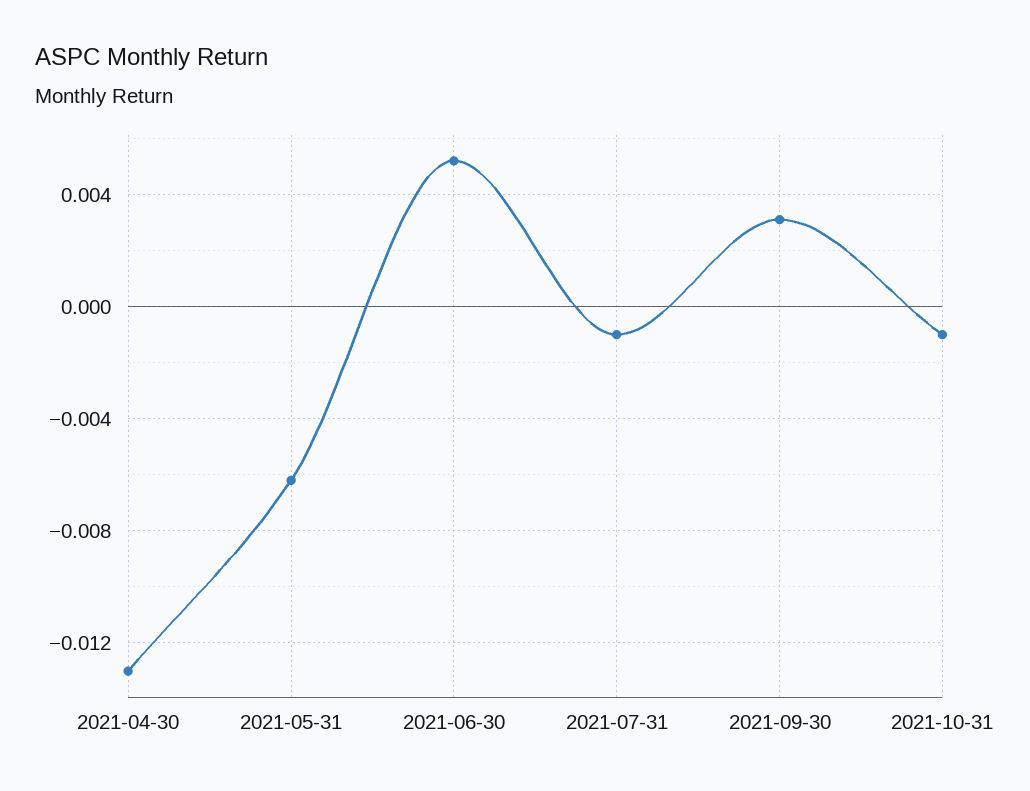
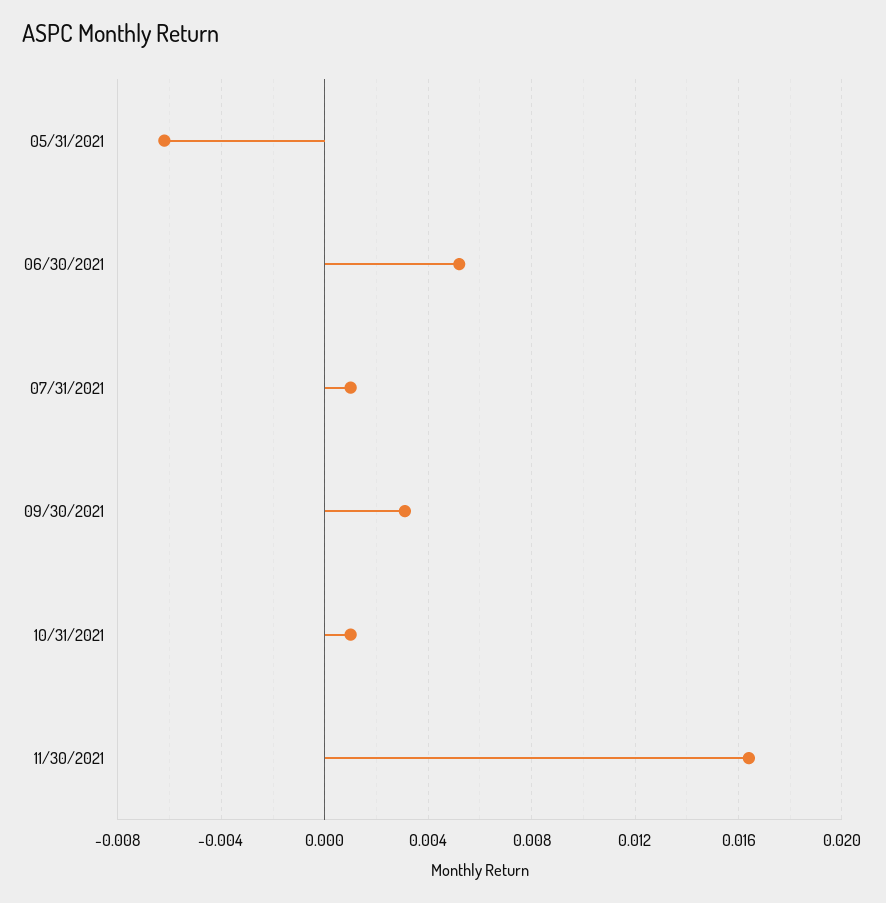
2021-04-30: -0.013 -> none
2021-07-31: -0.001 -> 0.001
2021-10-31: -0.001 -> 0.001
11/30/2021: none -> 0.0165

